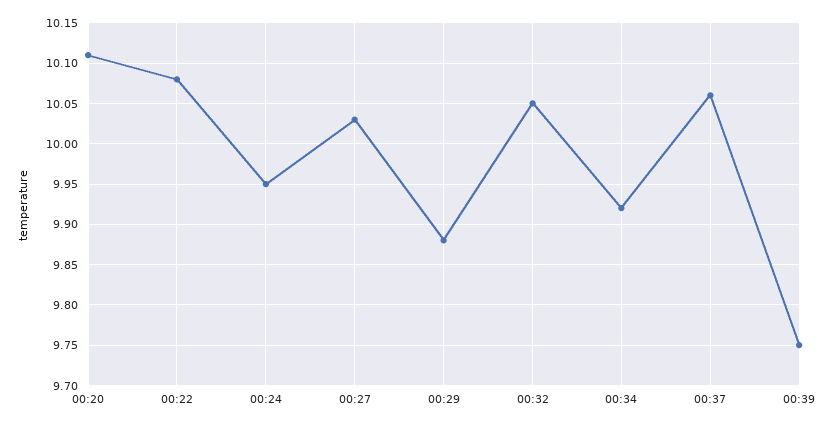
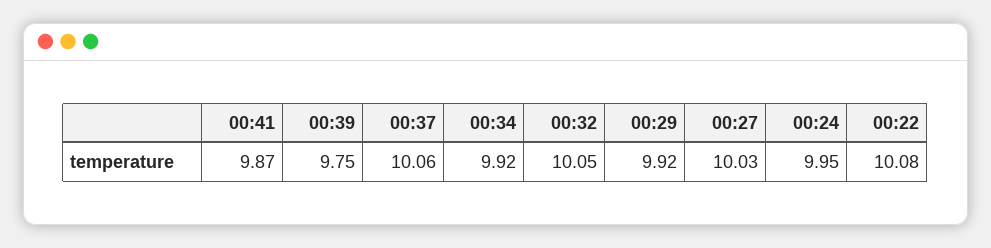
00:20: 10.11 -> none
00:29: 9.88 -> 9.92
00:41: none -> 9.87

